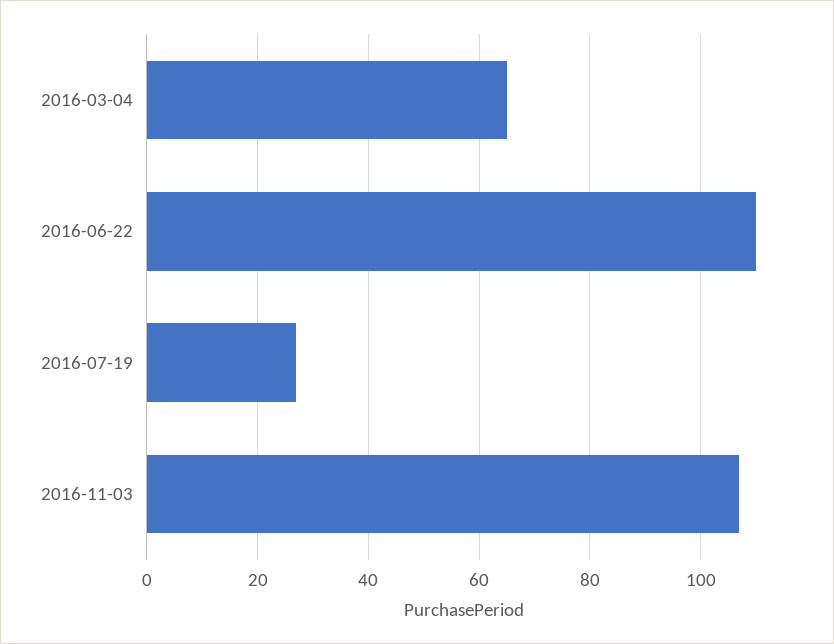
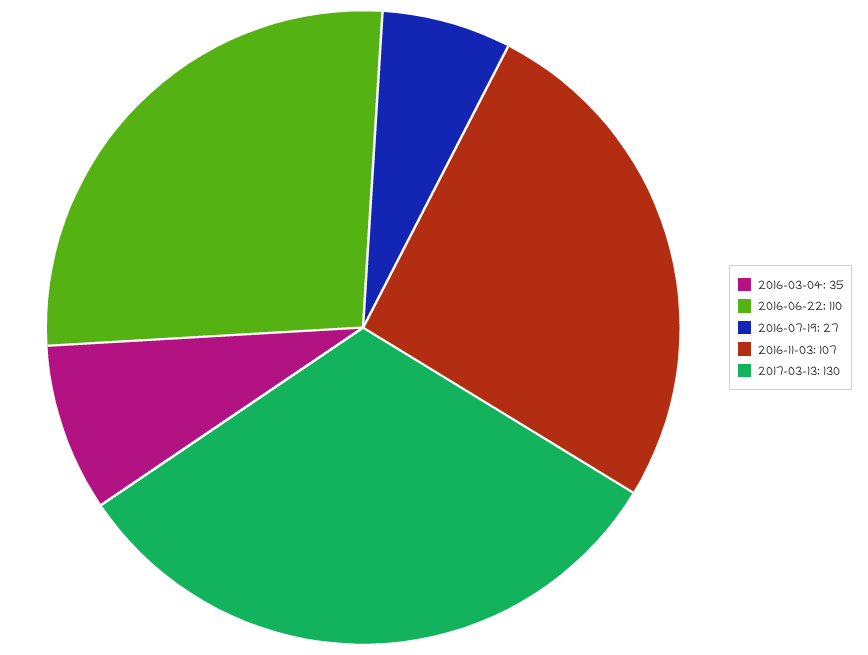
2016-03-04: 65 -> 35
2017-03-13: none -> 130

